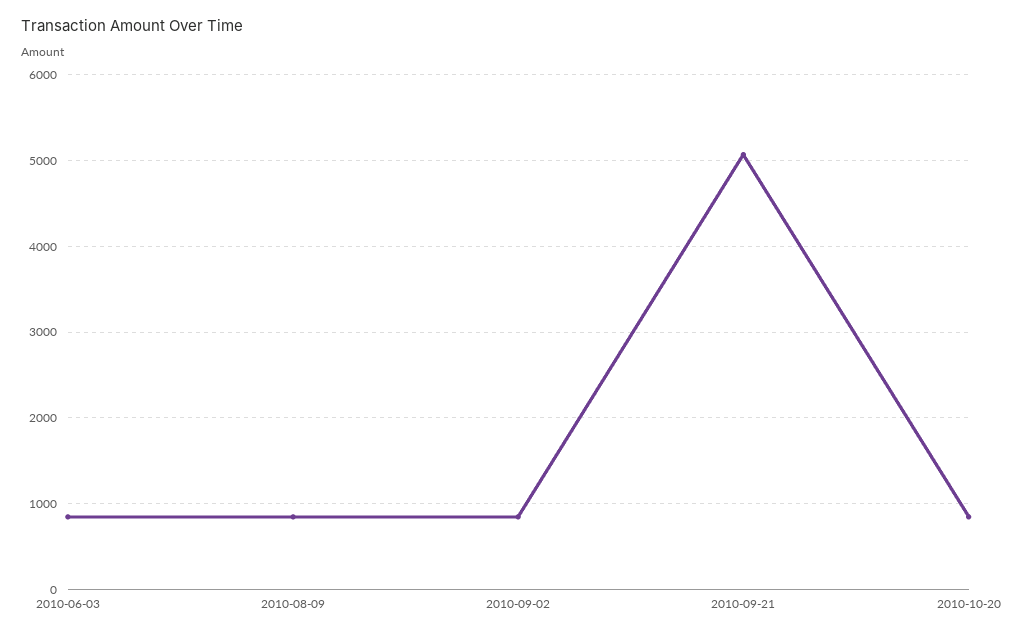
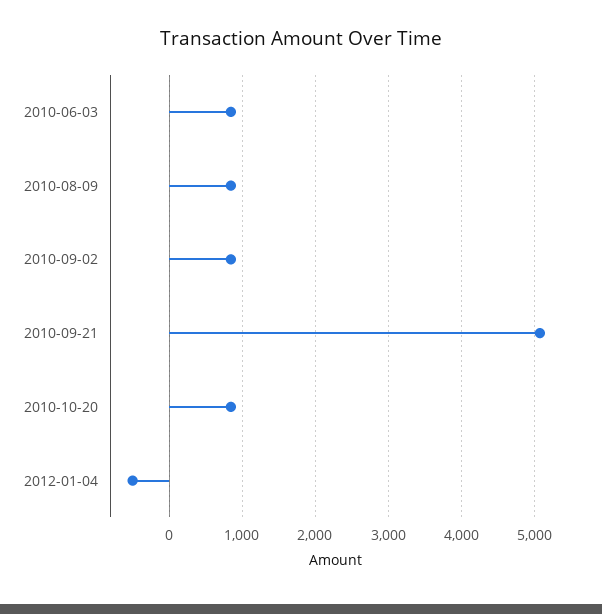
2012-01-04: none -> -500

